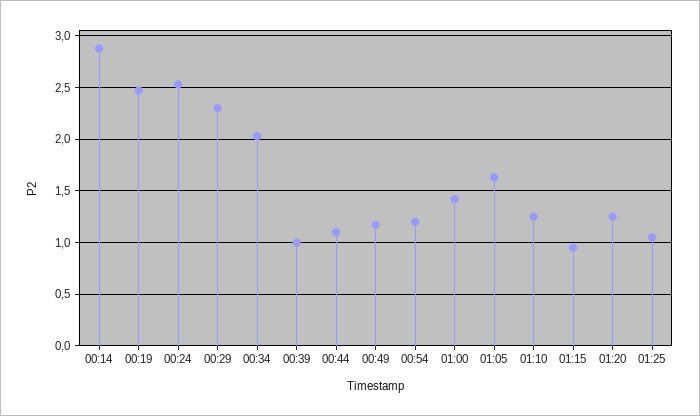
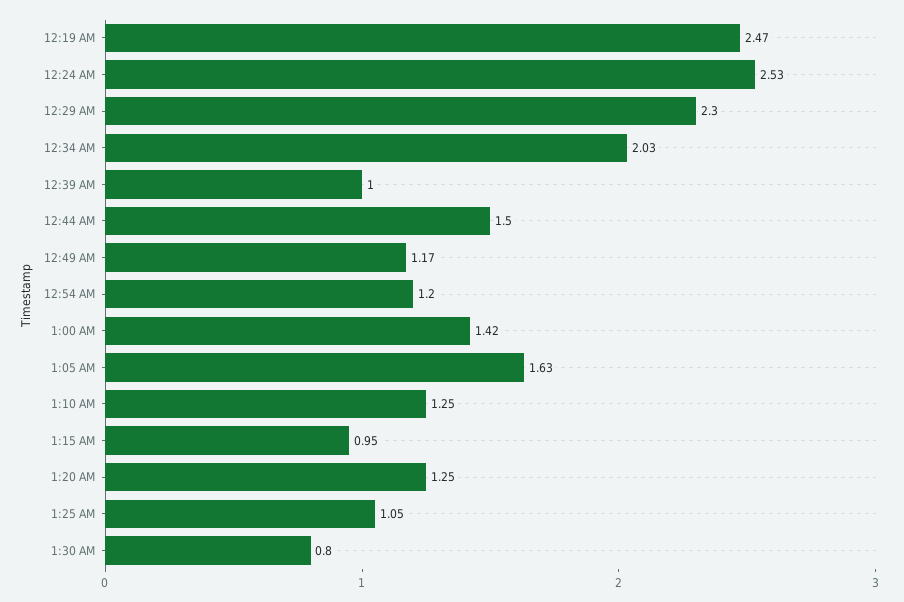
00:14: 2.9 -> none
00:44: 1.1 -> 1.5
1:30 AM: none -> 0.8

